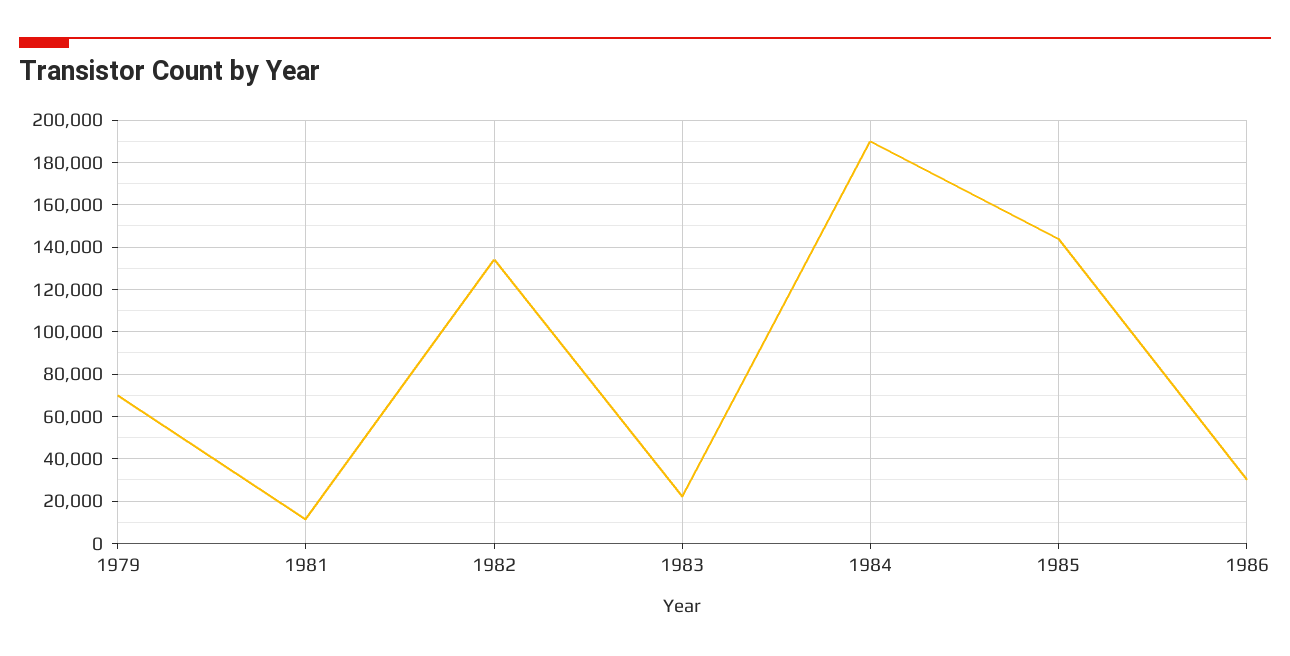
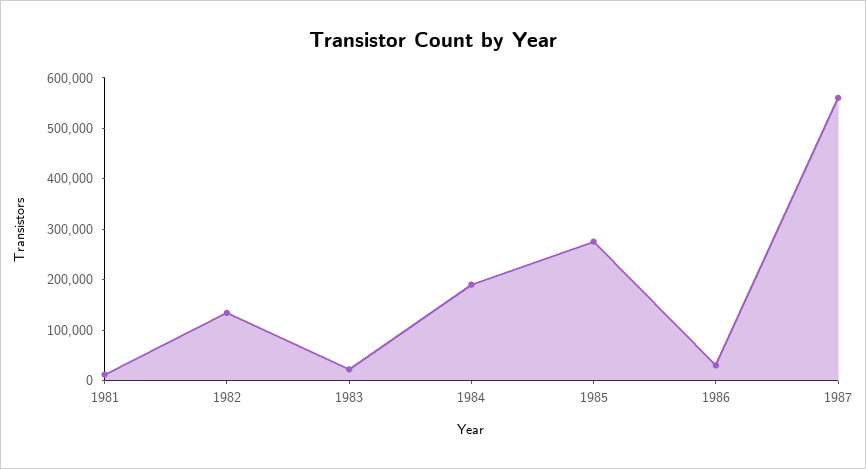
1979: 70000 -> none
1985: 145000 -> 280000
1987: none -> 560000

